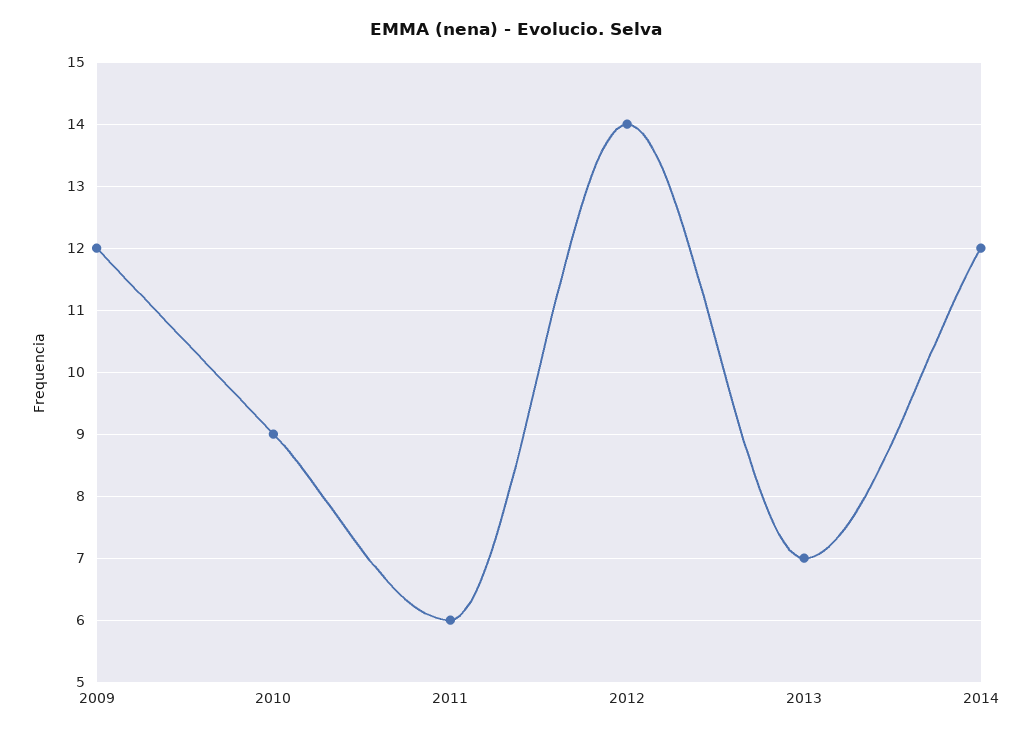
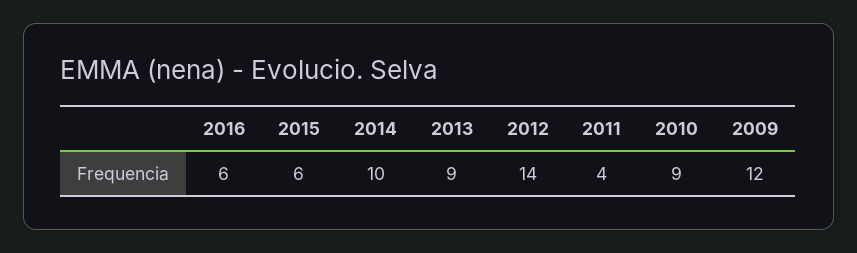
2011: 6 -> 4
2013: 7 -> 9
2014: 12 -> 10
2016: none -> 6
2015: none -> 6

